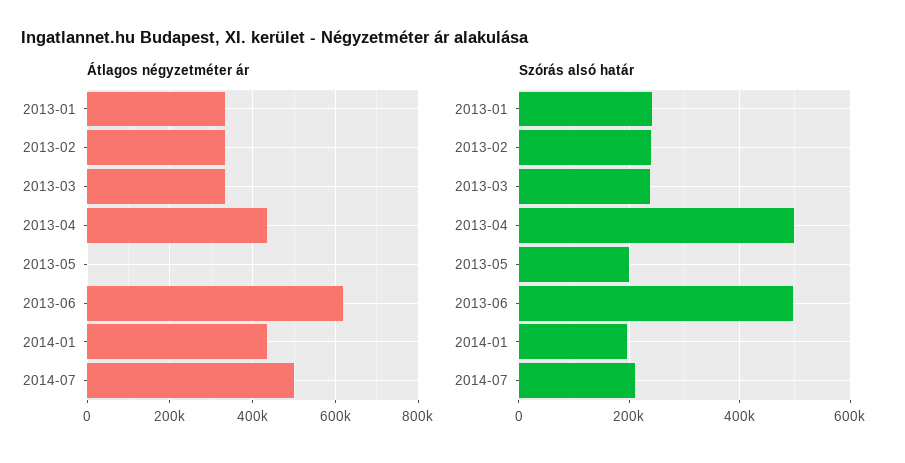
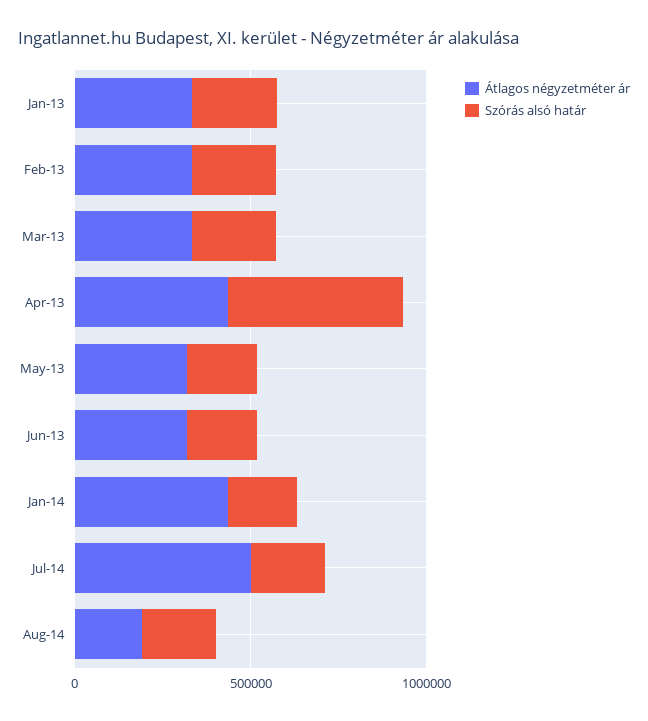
Átlagos négyzetméter ár, 2013-05: 0 -> 300000
Átlagos négyzetméter ár, 2013-06: 620000 -> 300000
Szórás alsó határ, 2013-06: 500000 -> 200000
Átlagos négyzetméter ár, Aug-14: none -> 200000
Szórás alsó határ, Aug-14: none -> 200000

